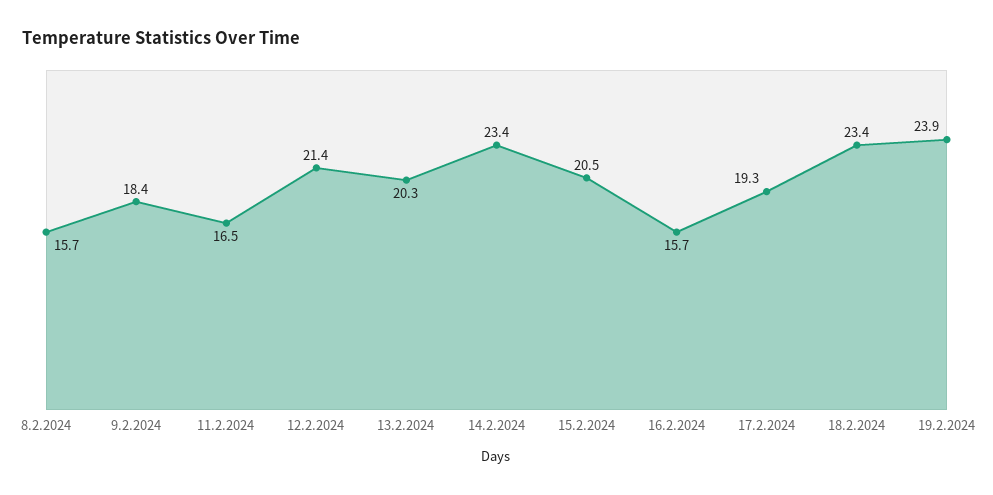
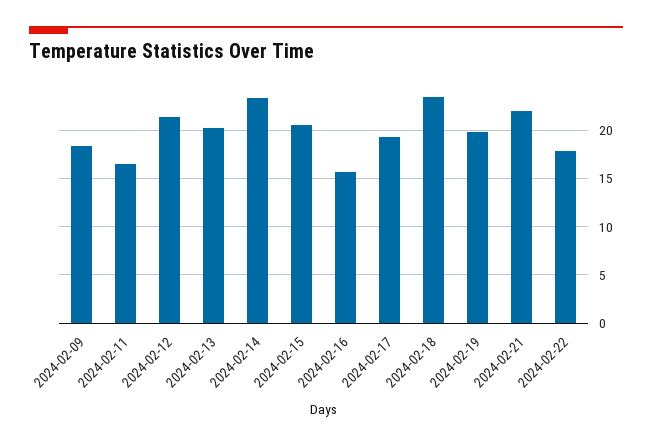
8.2.2024: 15.7 -> none
19.2.2024: 23.9 -> 20
2024-02-21: none -> 22
2024-02-22: none -> 18

